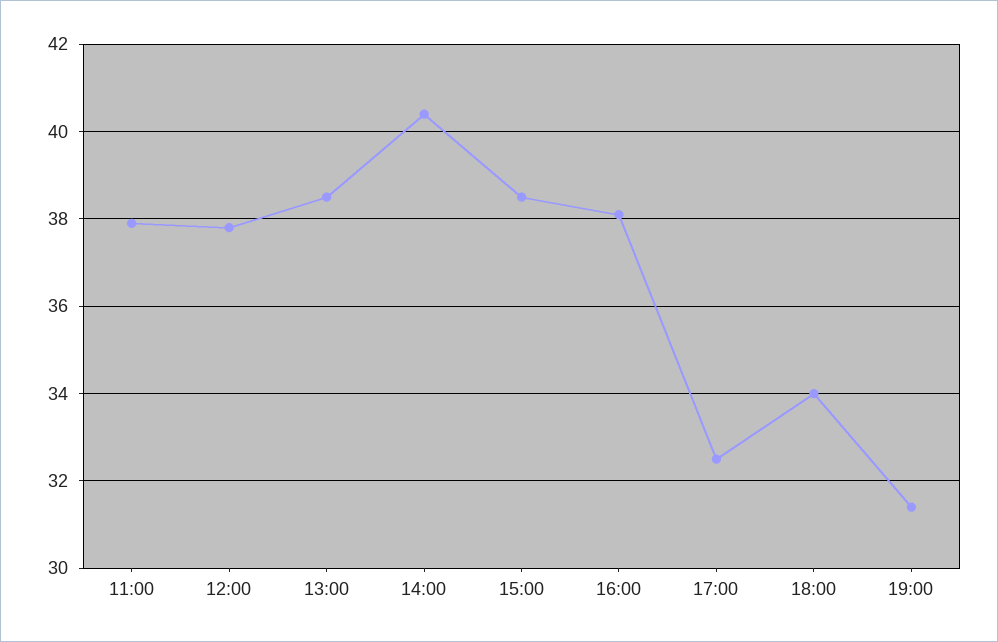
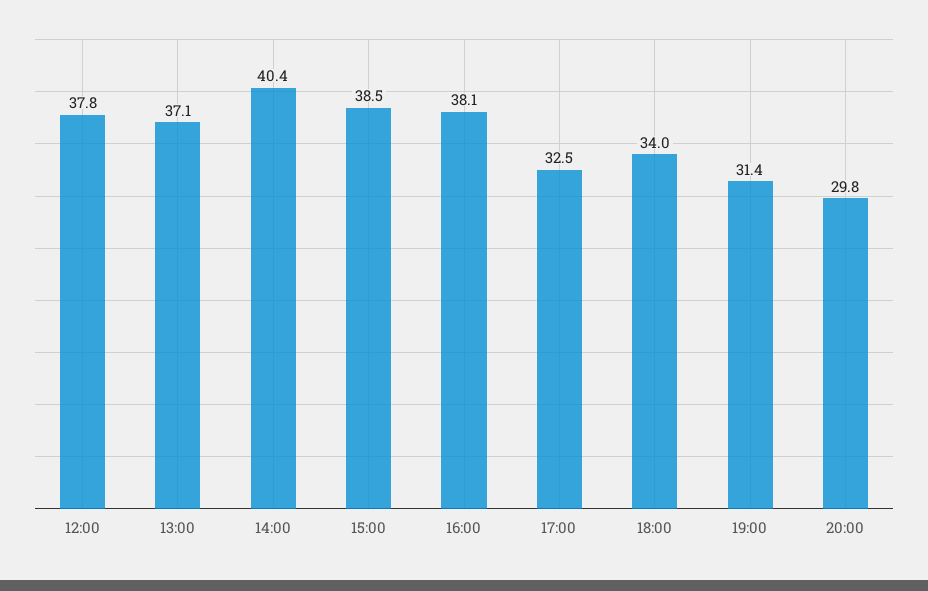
11:00: 38 -> none
13:00: 38.5 -> 37.1
20:00: none -> 29.8

